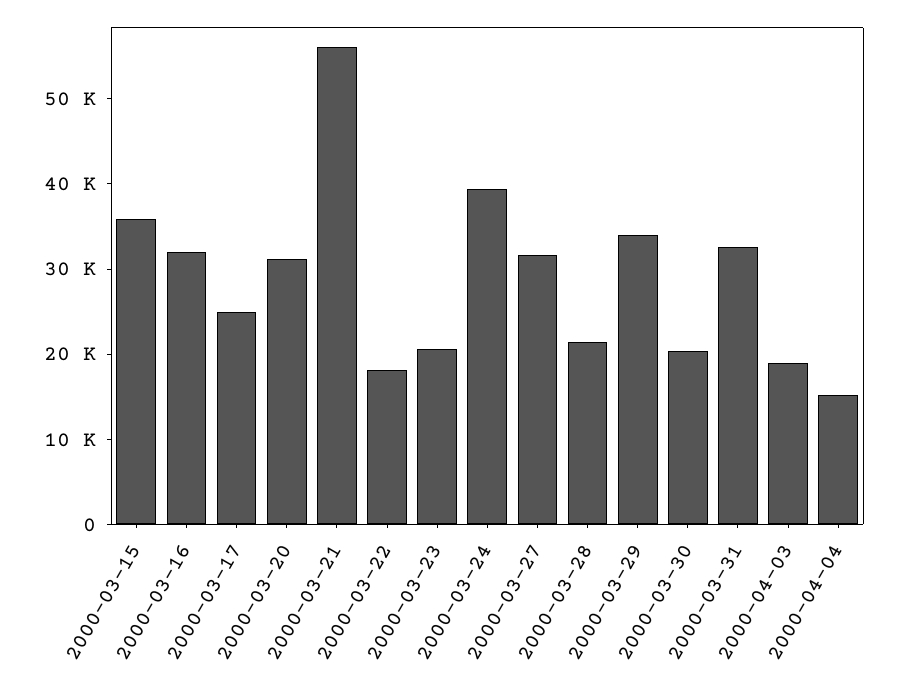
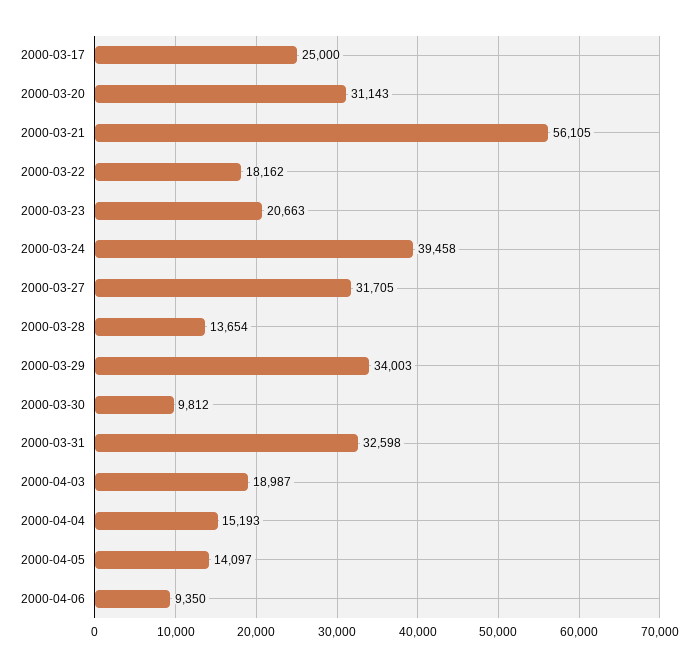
2000-03-15: 36000 -> none
2000-03-16: 32000 -> none
2000-03-28: 22000 -> 13654
2000-03-30: 20000 -> 9812
2000-04-05: none -> 14097
2000-04-06: none -> 9350

